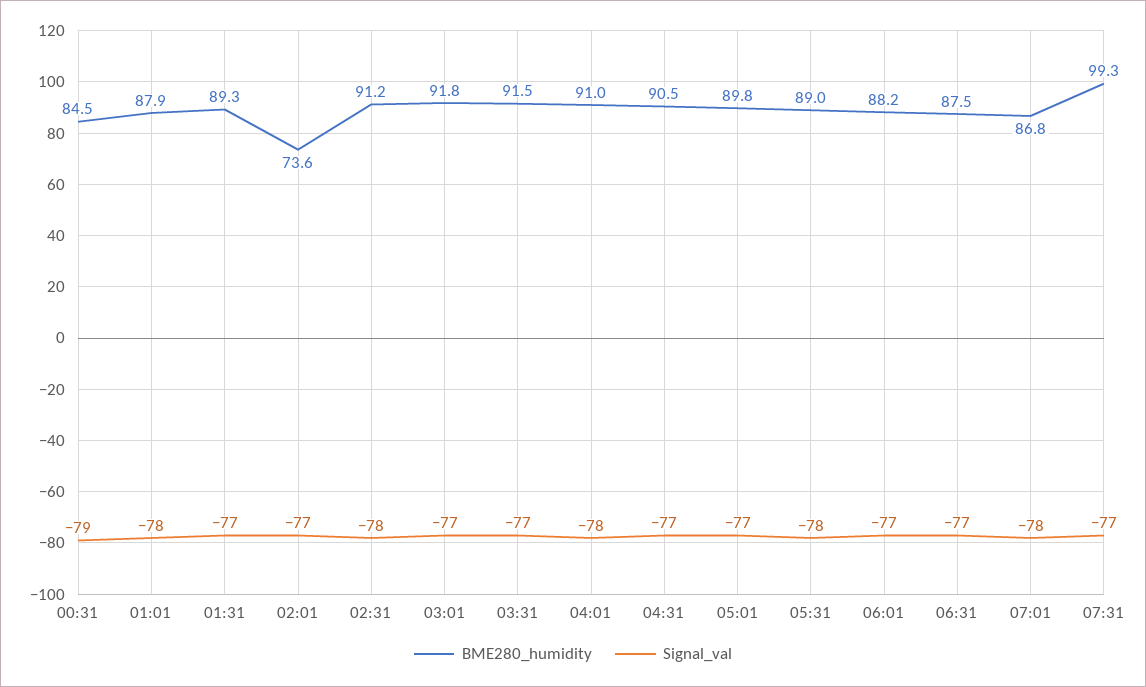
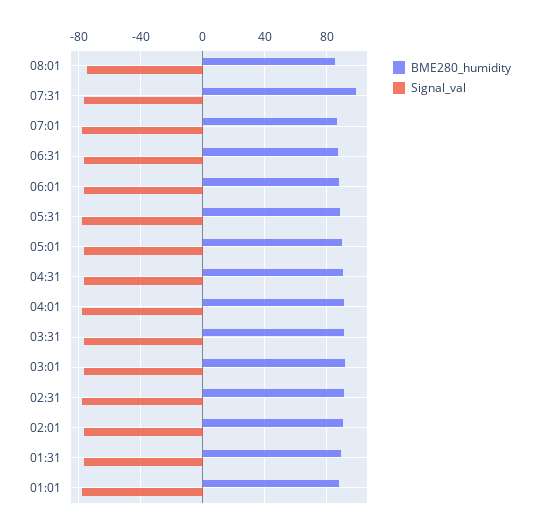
BME280_humidity, 00:31: 84.5 -> none
Signal_val, 00:31: -79 -> none
BME280_humidity, 02:01: 73.6 -> 90
BME280_humidity, 08:01: none -> 85
Signal_val, 08:01: none -> -75

